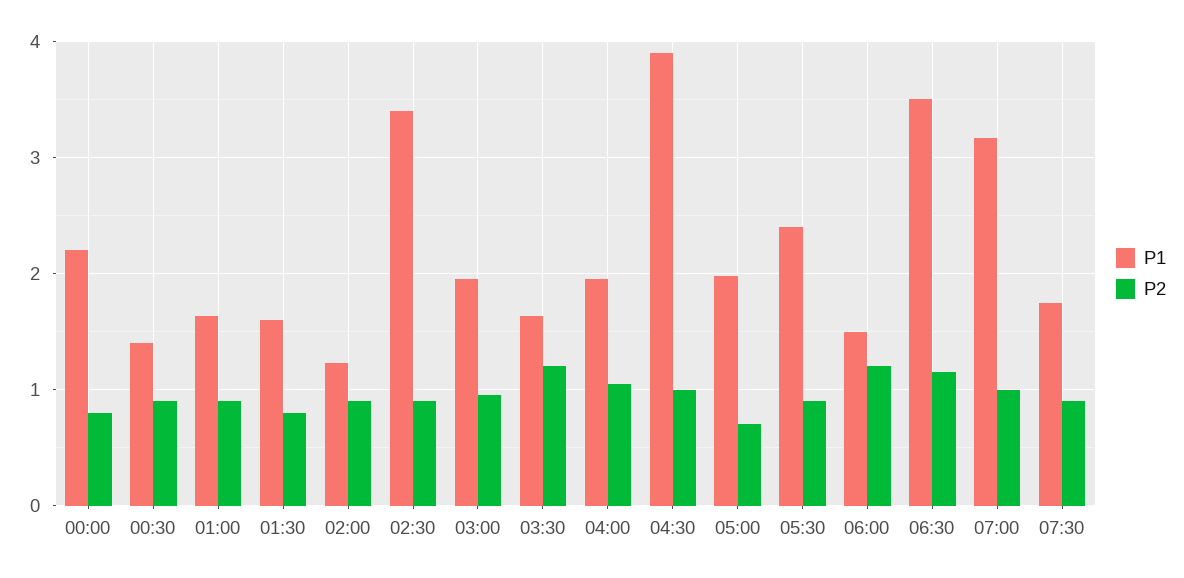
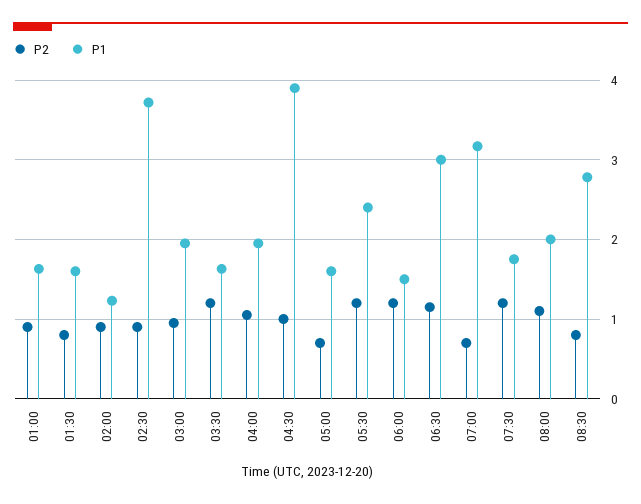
P1, 00:00: 2.2 -> none
P2, 00:00: 0.8 -> none
P1, 00:30: 1.4 -> none
P2, 00:30: 0.9 -> none
P1, 02:30: 3.4 -> 3.7
P1, 05:00: 2 -> 1.6
P2, 05:30: 0.9 -> 1.2
P1, 06:30: 3.5 -> 3
P2, 07:00: 1 -> 0.7
P2, 07:30: 0.9 -> 1.2
P2, 08:00: none -> 1.1
P1, 08:00: none -> 2
P2, 08:30: none -> 0.8
P1, 08:30: none -> 2.8

